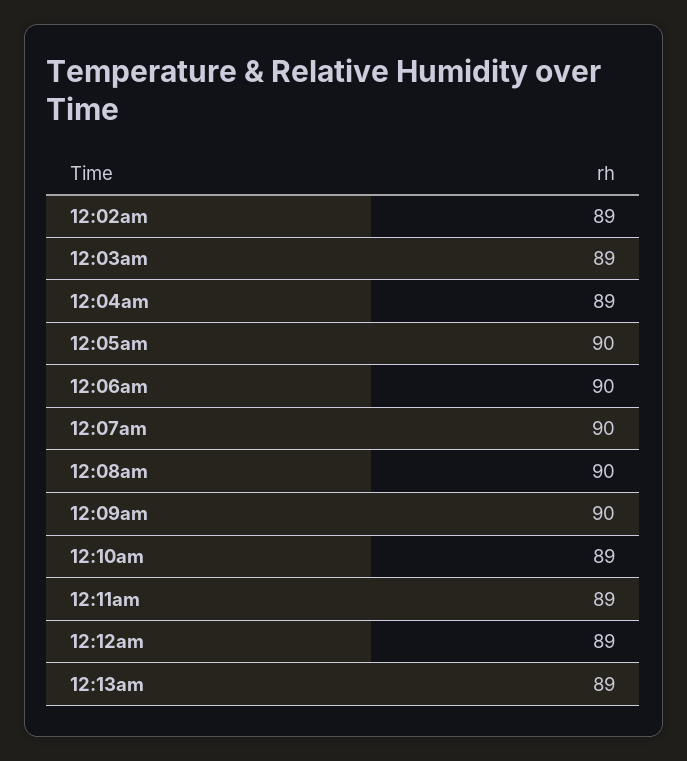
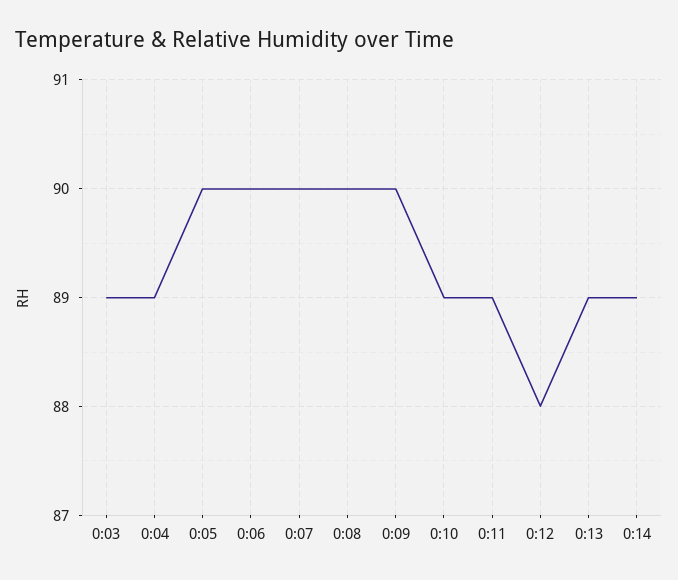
12:02am: 89 -> none
12:12am: 89 -> 88
0:14: none -> 89

